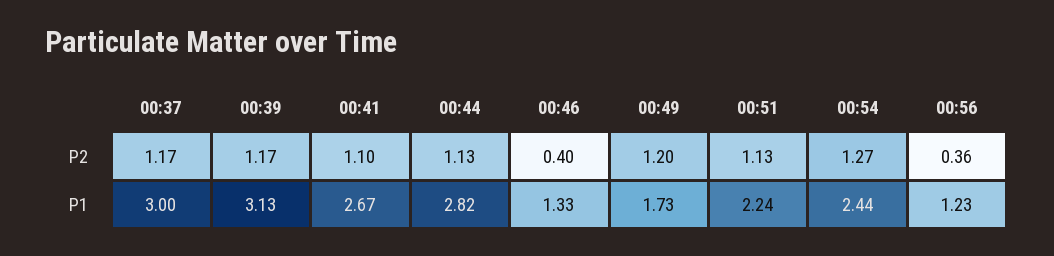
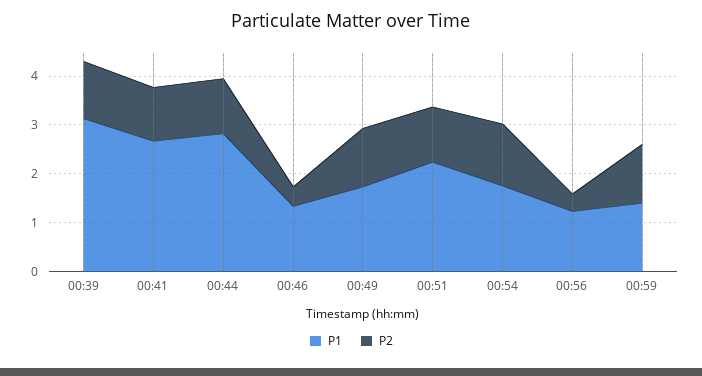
P2, 00:37: 1.17 -> none
P1, 00:37: 3 -> none
P1, 00:54: 2.44 -> 1.8
P1, 00:59: none -> 1.4
P2, 00:59: none -> 1.2

